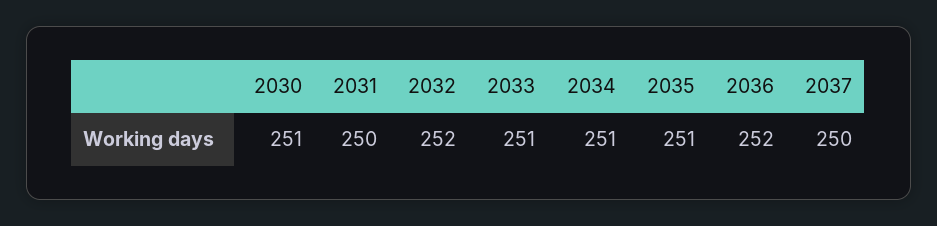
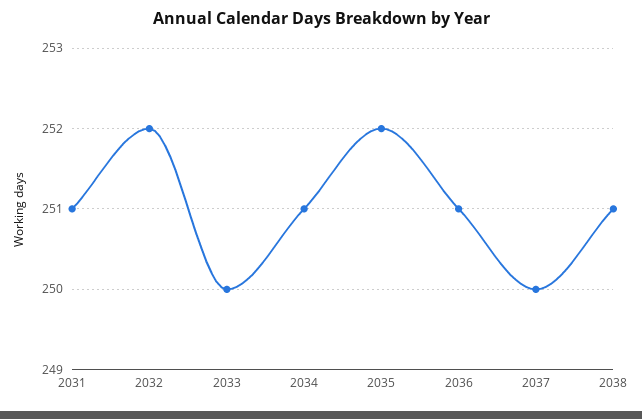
2030: 251 -> none
2031: 250 -> 251
2033: 251 -> 250
2035: 251 -> 252
2036: 252 -> 251
2038: none -> 251

